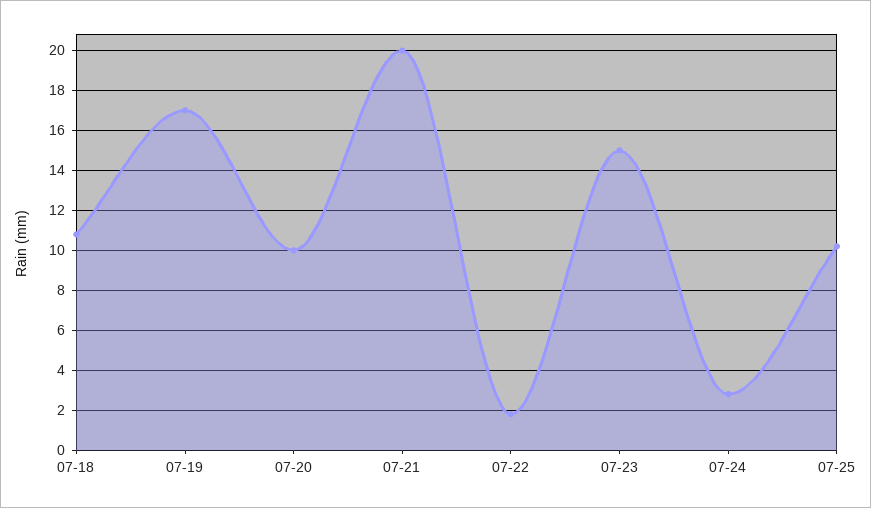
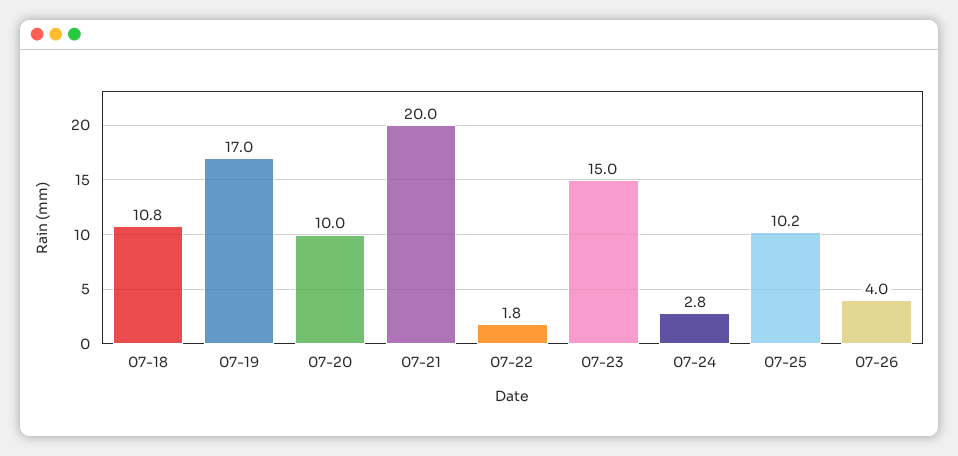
07-26: none -> 4

